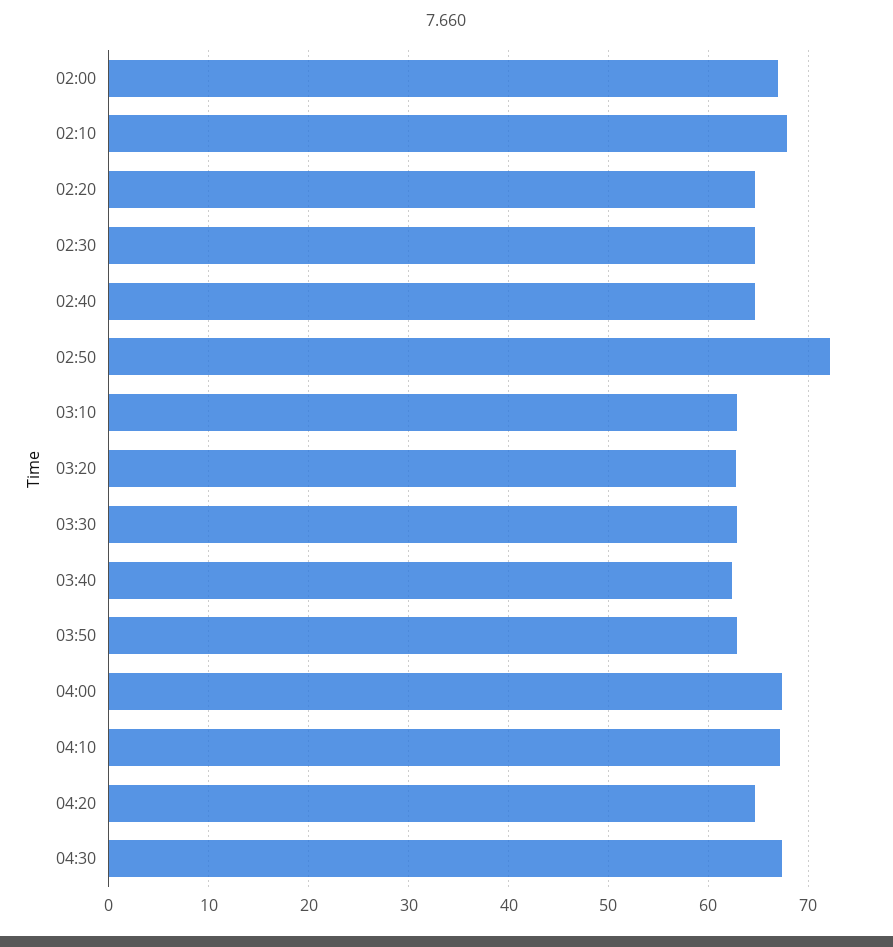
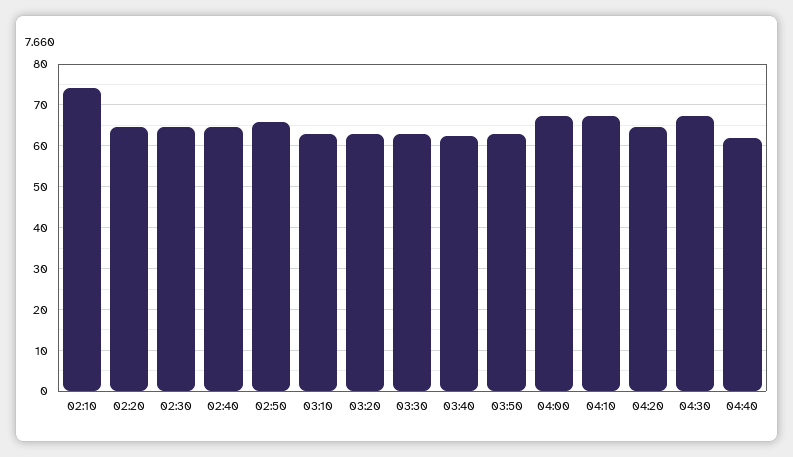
02:00: 67 -> none
02:10: 68 -> 74
02:50: 72 -> 66
04:40: none -> 62

